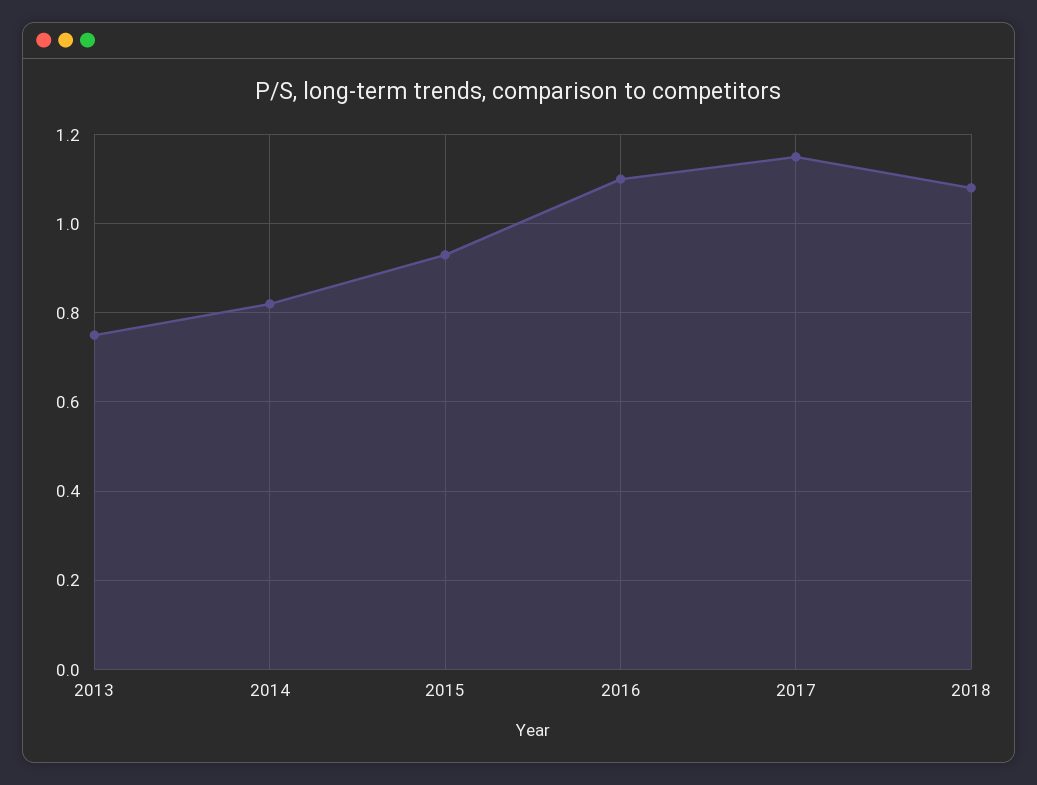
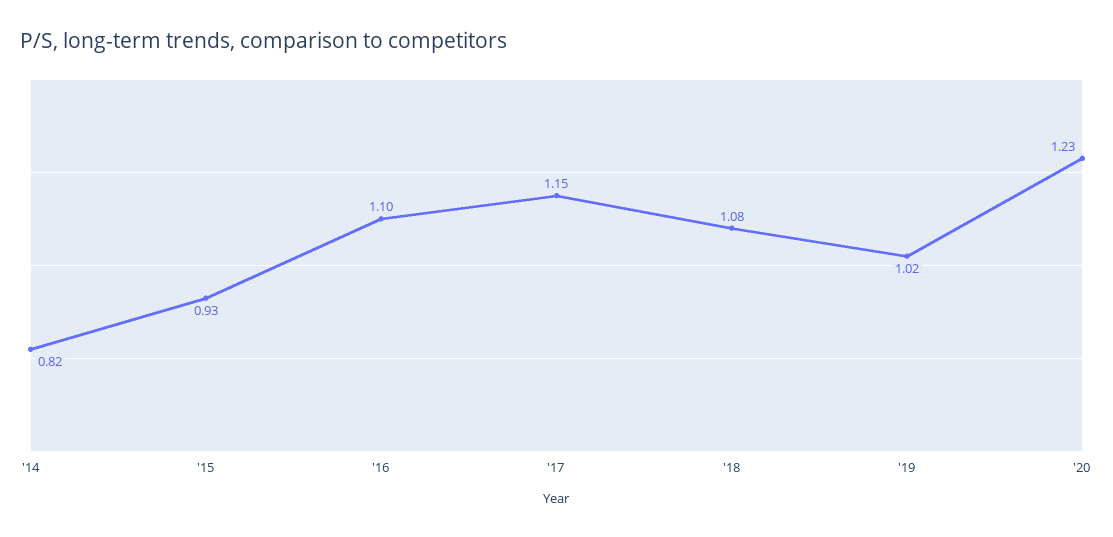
2013: 0.75 -> none
'19: none -> 1.02
'20: none -> 1.23

